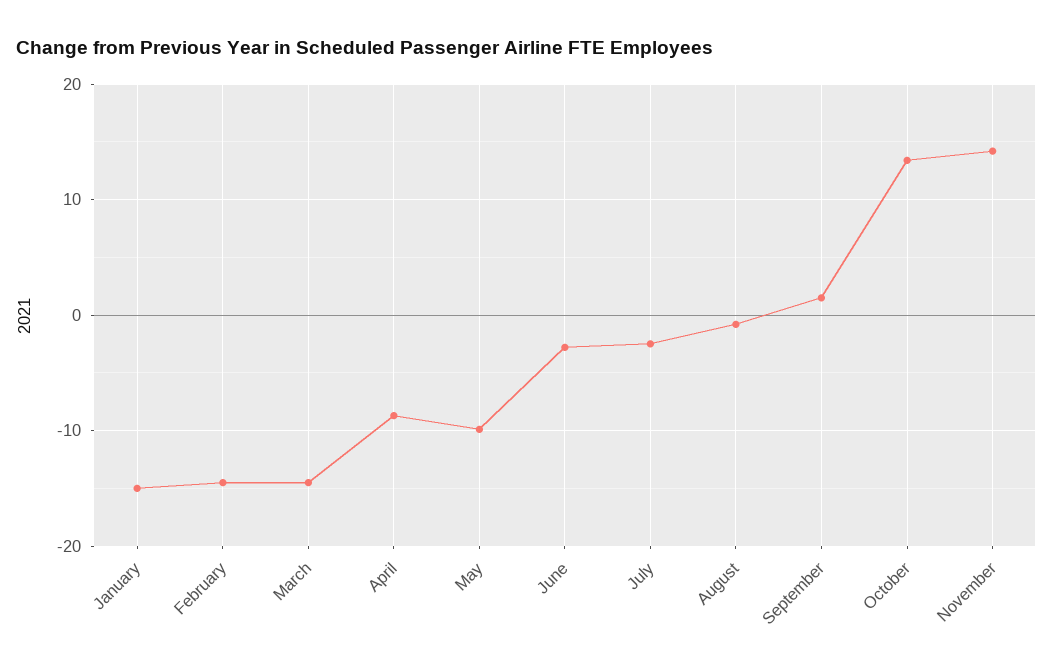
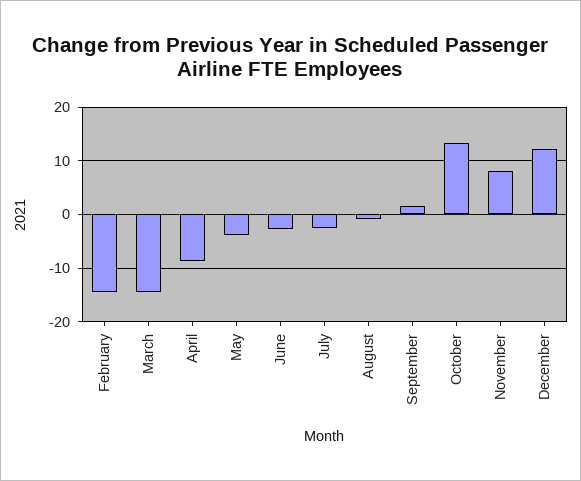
January: -15 -> none
May: -10 -> -4
November: 14 -> 8
December: none -> 12

